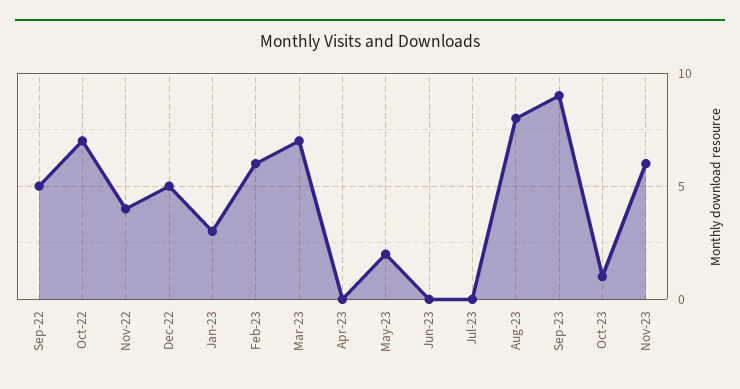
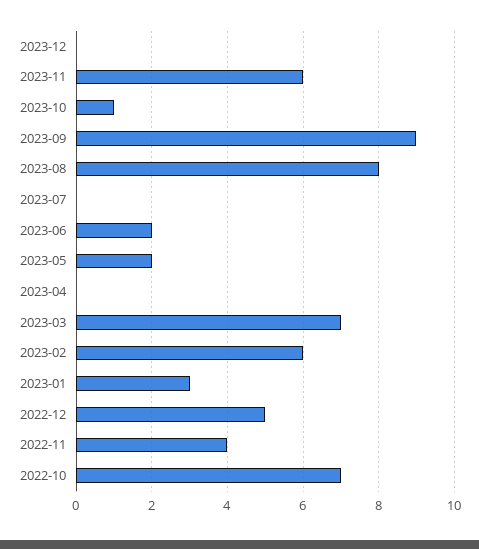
Sep-22: 5 -> none
Jun-23: 0 -> 2
2023-12: none -> 0

